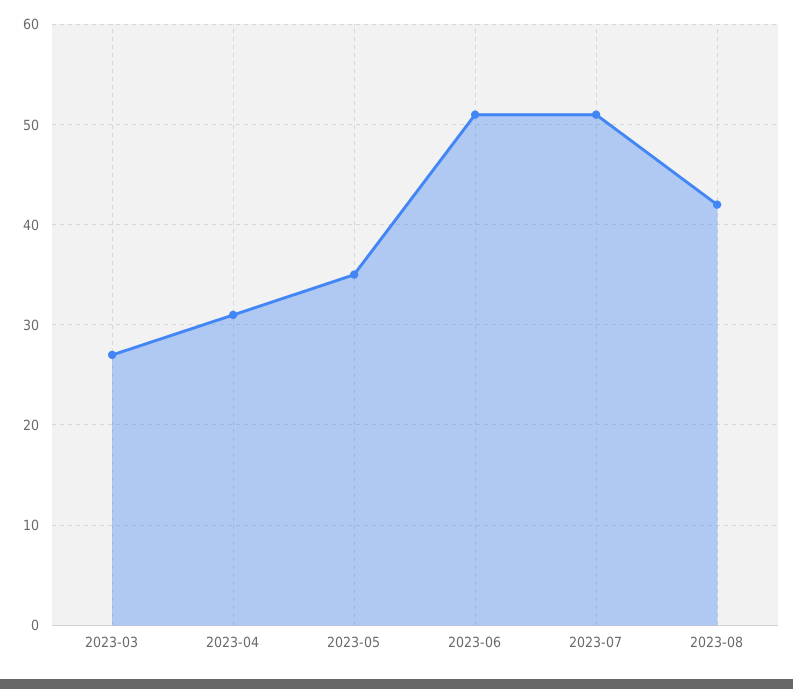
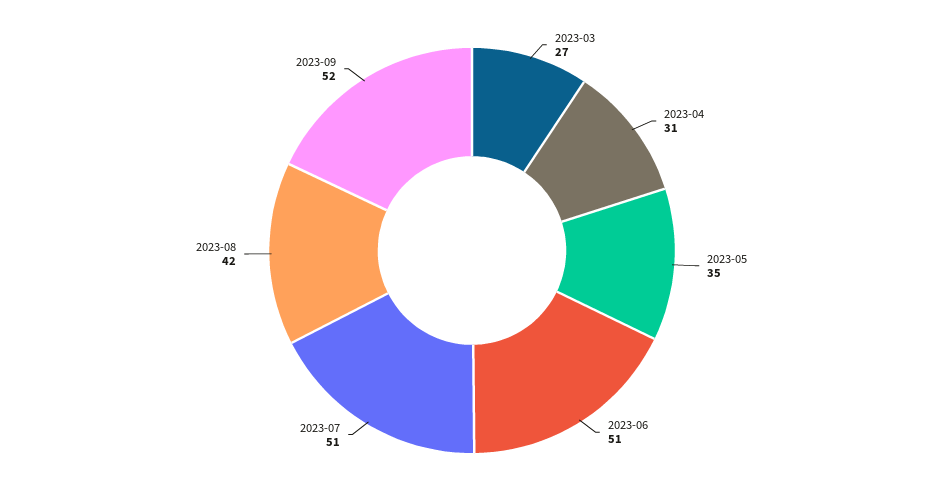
2023-09: none -> 52

